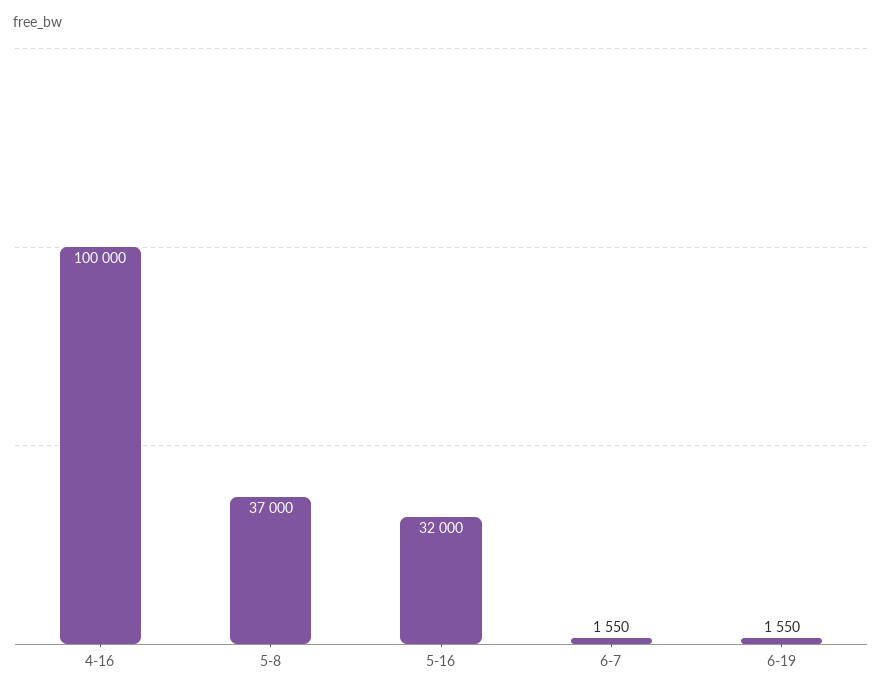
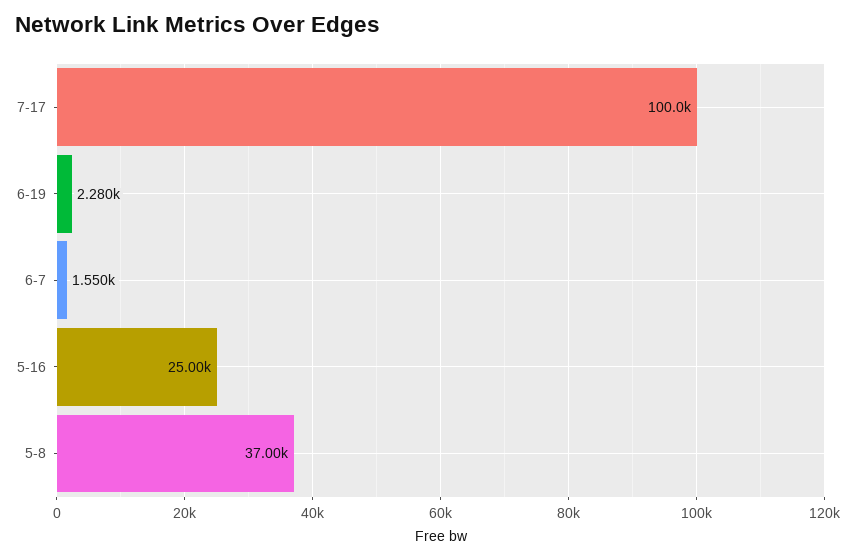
4-16: 100000 -> none
5-16: 32000 -> 25000
6-19: 1550 -> 2280
7-17: none -> 100000

